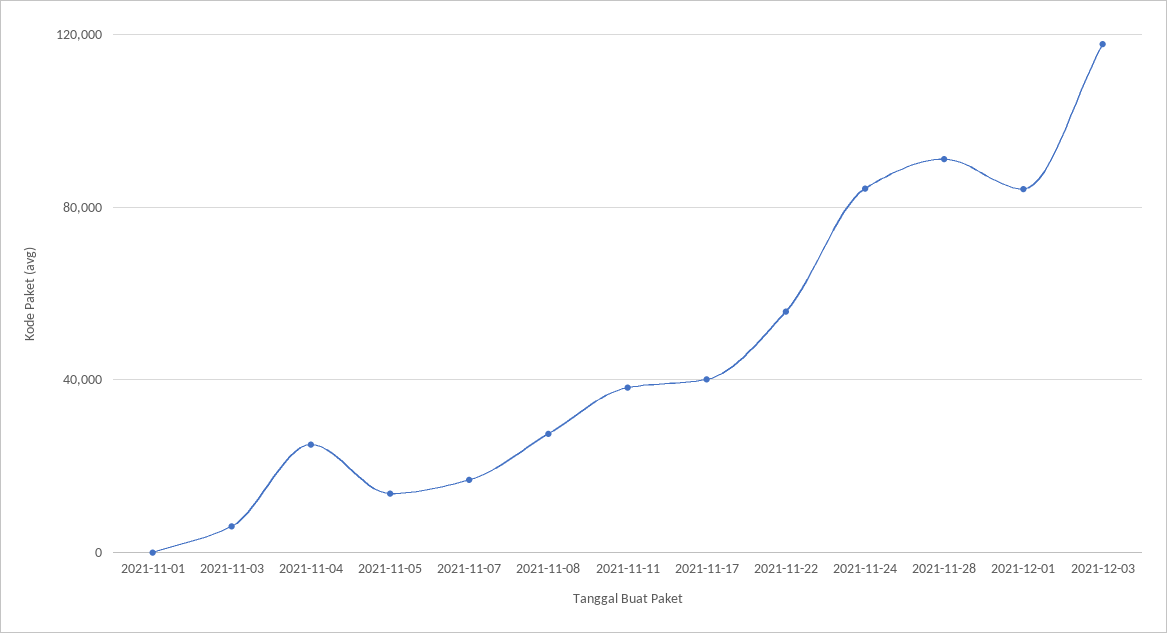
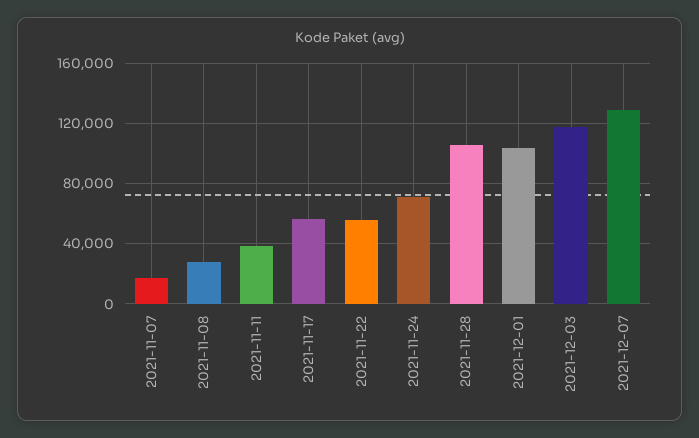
2021-11-01: 0 -> none
2021-11-03: 5000 -> none
2021-11-04: 25000 -> none
2021-11-05: 15000 -> none
2021-11-17: 40000 -> 55000
2021-11-24: 85000 -> 70000
2021-11-28: 90000 -> 105000
2021-12-01: 85000 -> 105000
2021-12-07: none -> 130000

